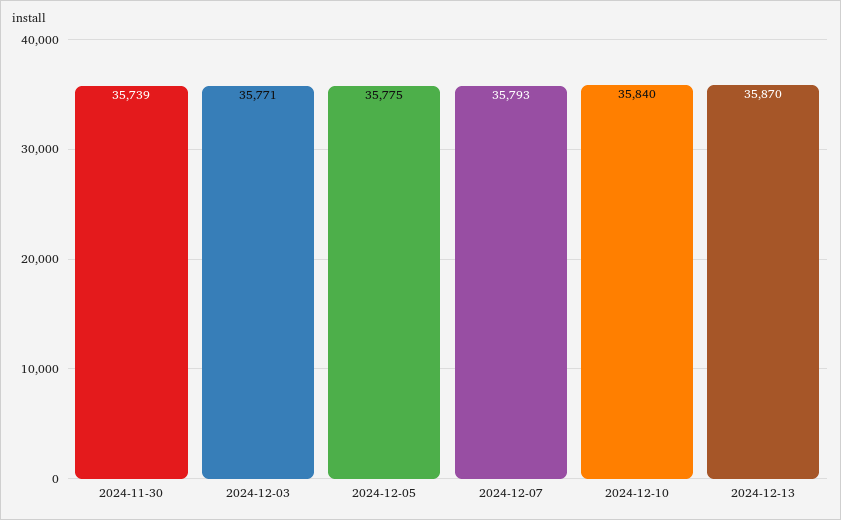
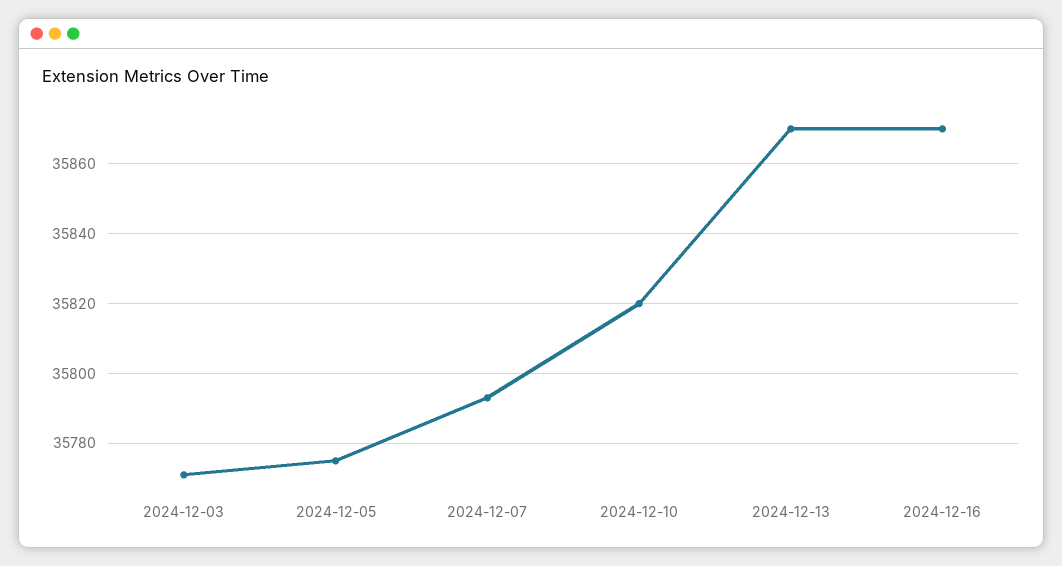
2024-11-30: 35739 -> none
2024-12-10: 35840 -> 35820
2024-12-16: none -> 35870

